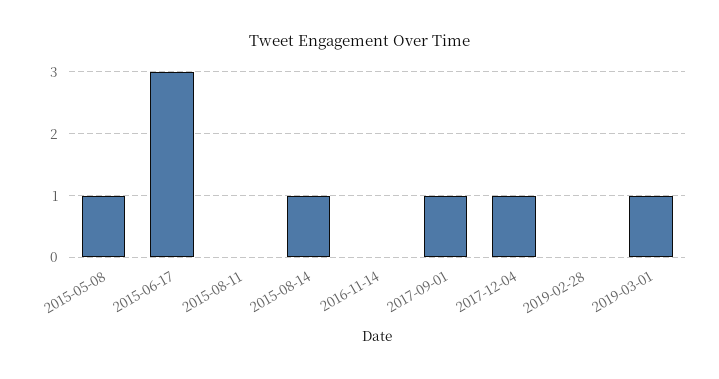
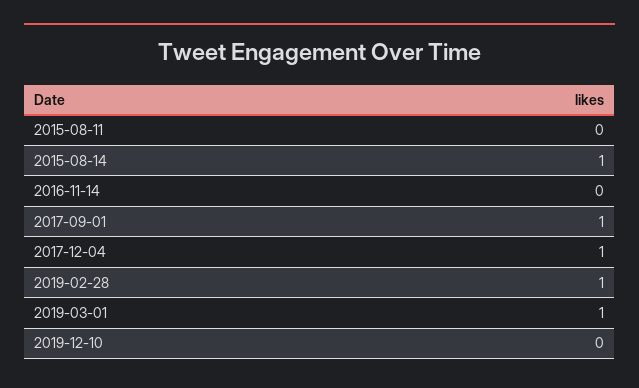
2015-05-08: 1 -> none
2015-06-17: 3 -> none
2019-02-28: 0 -> 1
2019-12-10: none -> 0

